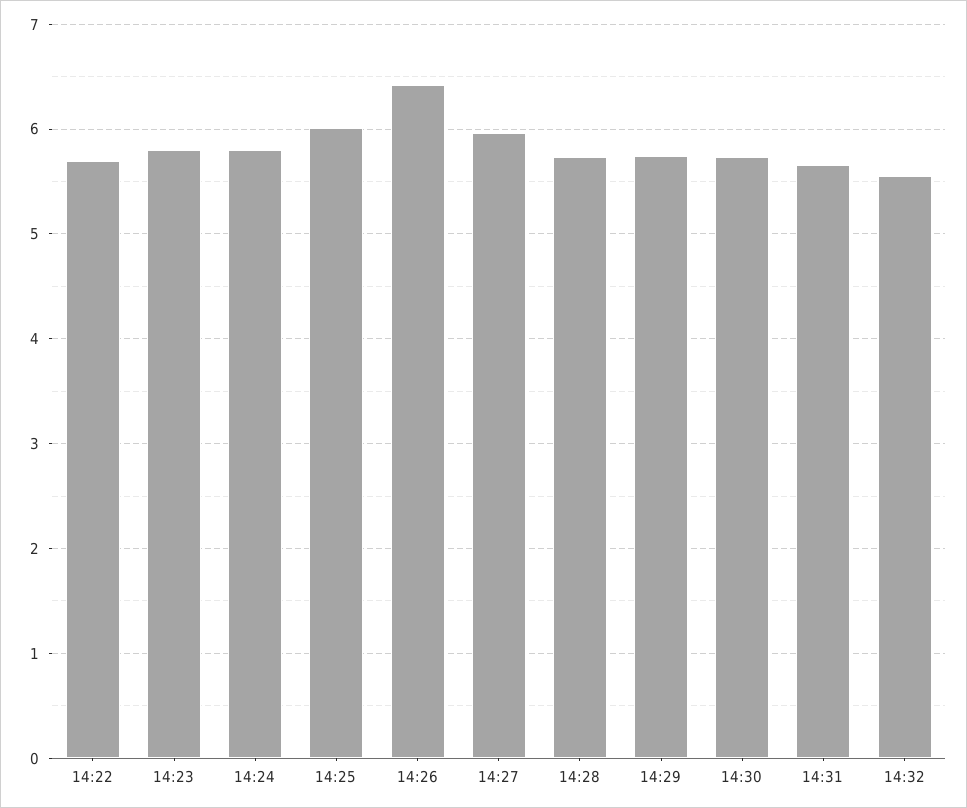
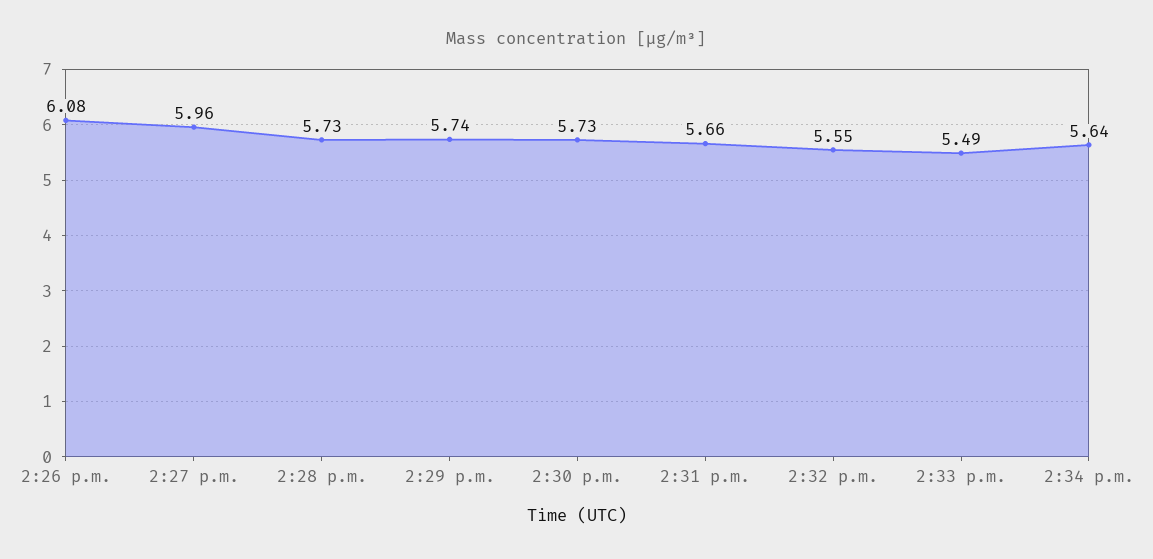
14:22: 5.7 -> none
14:23: 5.8 -> none
14:24: 5.8 -> none
14:25: 6 -> none
14:26: 6.4 -> 6.08
2:33 p.m.: none -> 5.49
2:34 p.m.: none -> 5.64

